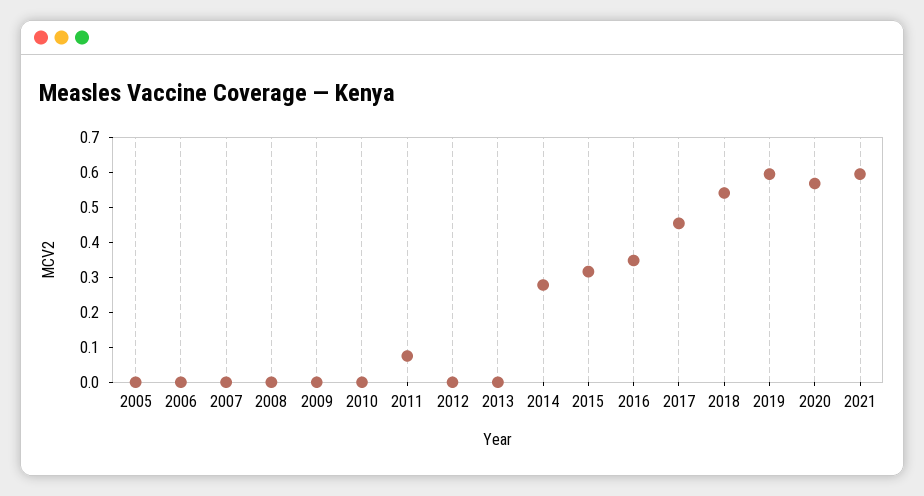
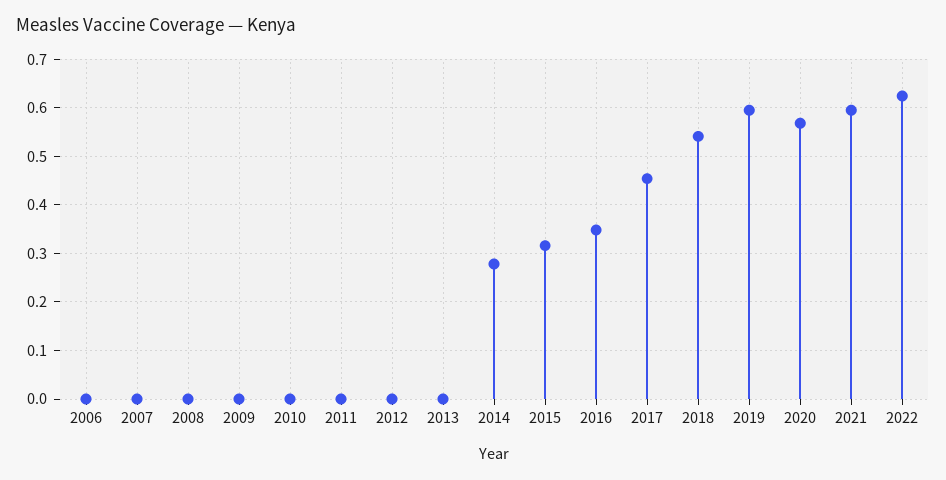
2005: 0 -> none
2011: 0.075 -> 0
2022: none -> 0.62

